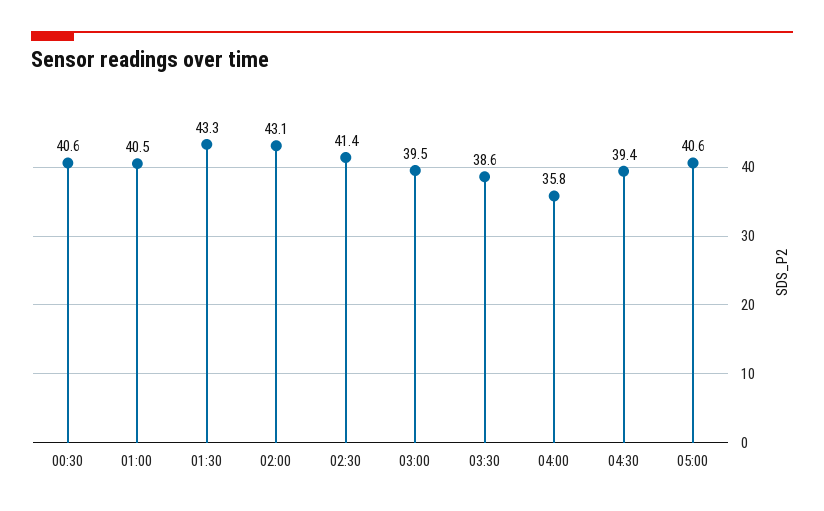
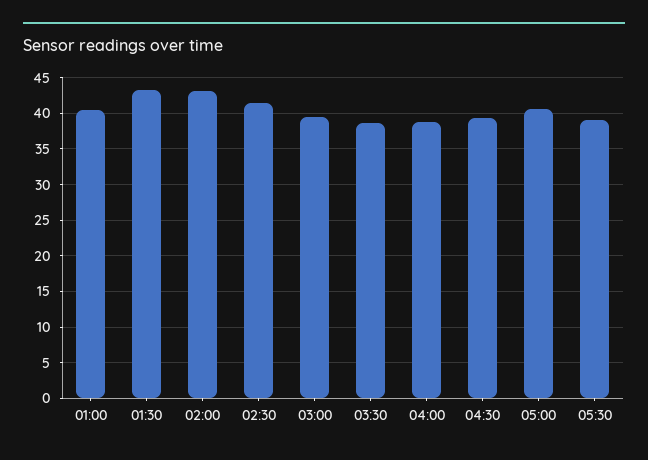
00:30: 40.6 -> none
04:00: 35.8 -> 39
05:30: none -> 39

